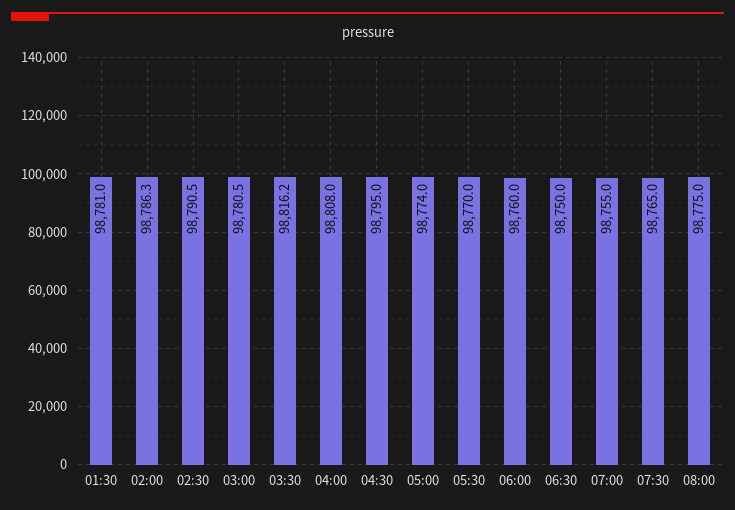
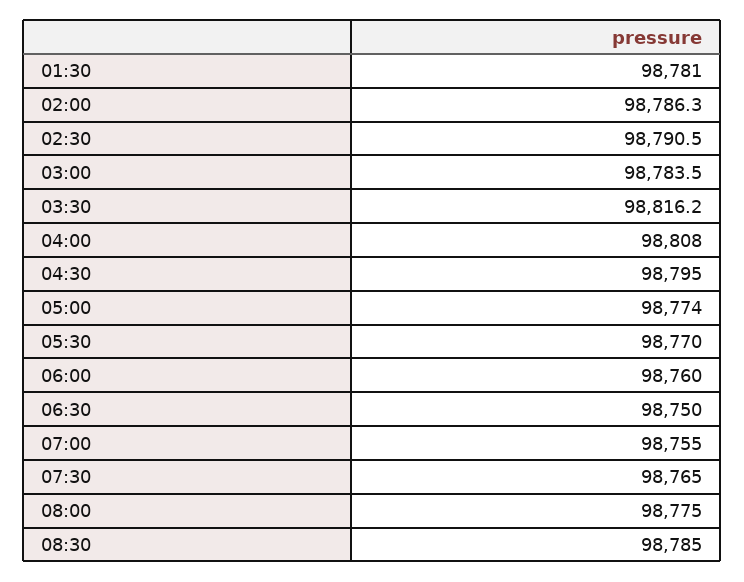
03:00: 98780.5 -> 98783.5
08:30: none -> 98785

